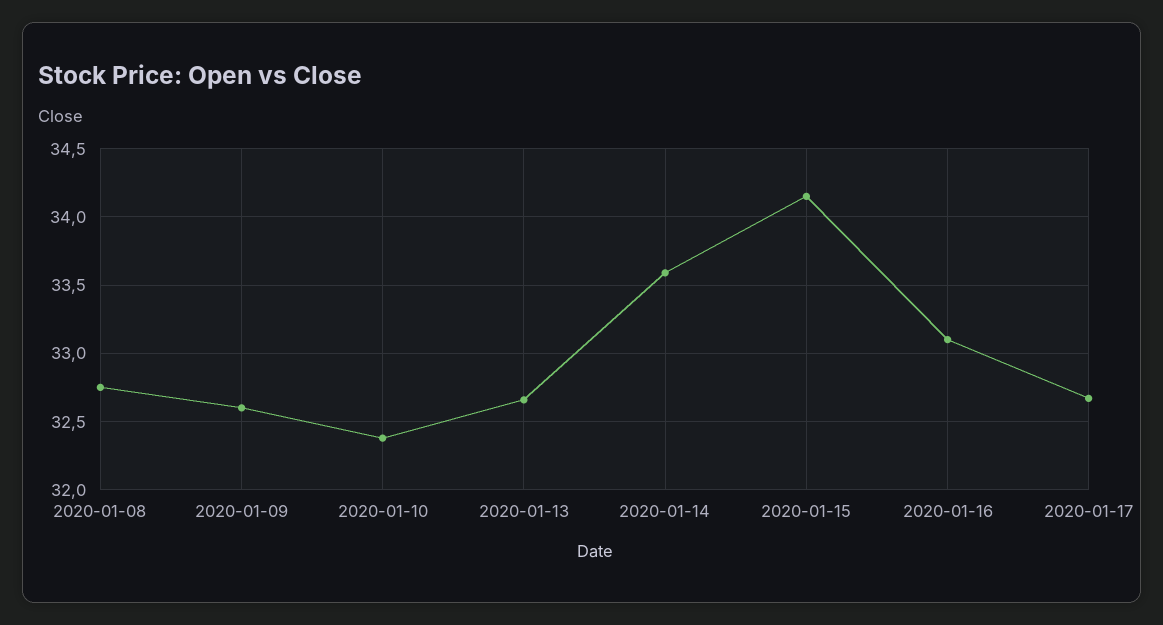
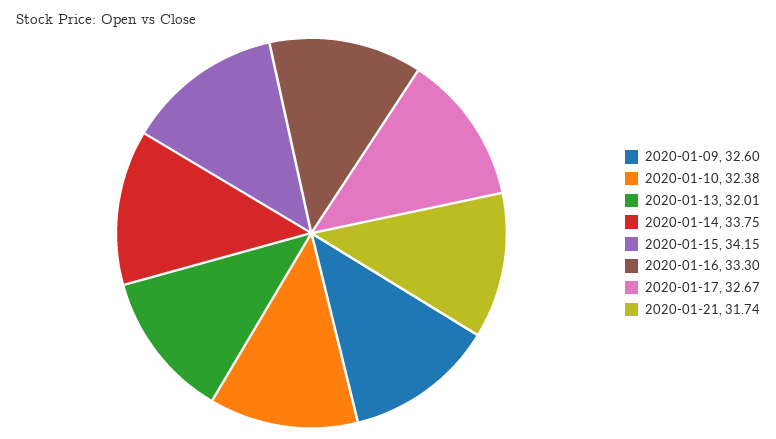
2020-01-08: 32.75 -> none
2020-01-13: 32.65 -> 32.01
2020-01-14: 33.6 -> 33.75
2020-01-16: 33.1 -> 33.3
2020-01-21: none -> 31.74

